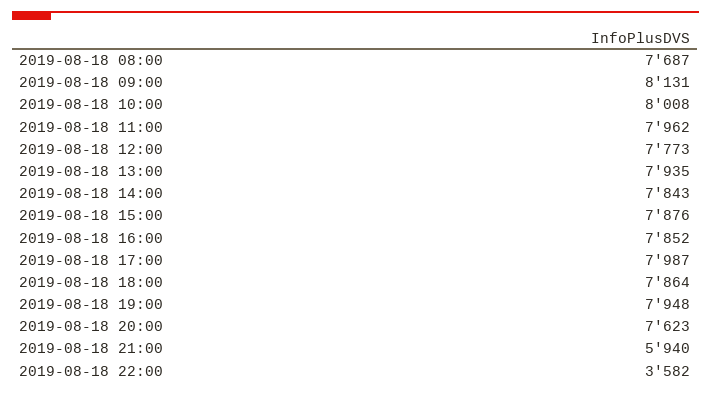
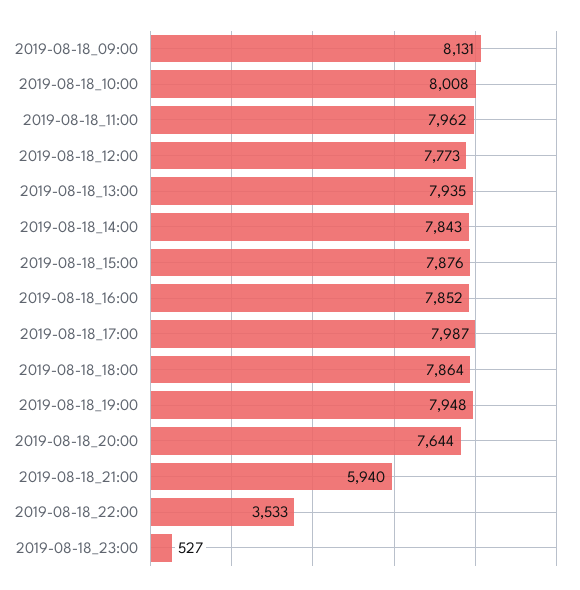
2019-08-18 08:00: 7687 -> none
2019-08-18 20:00: 7623 -> 7644
2019-08-18 22:00: 3582 -> 3533
2019-08-18_23:00: none -> 527

